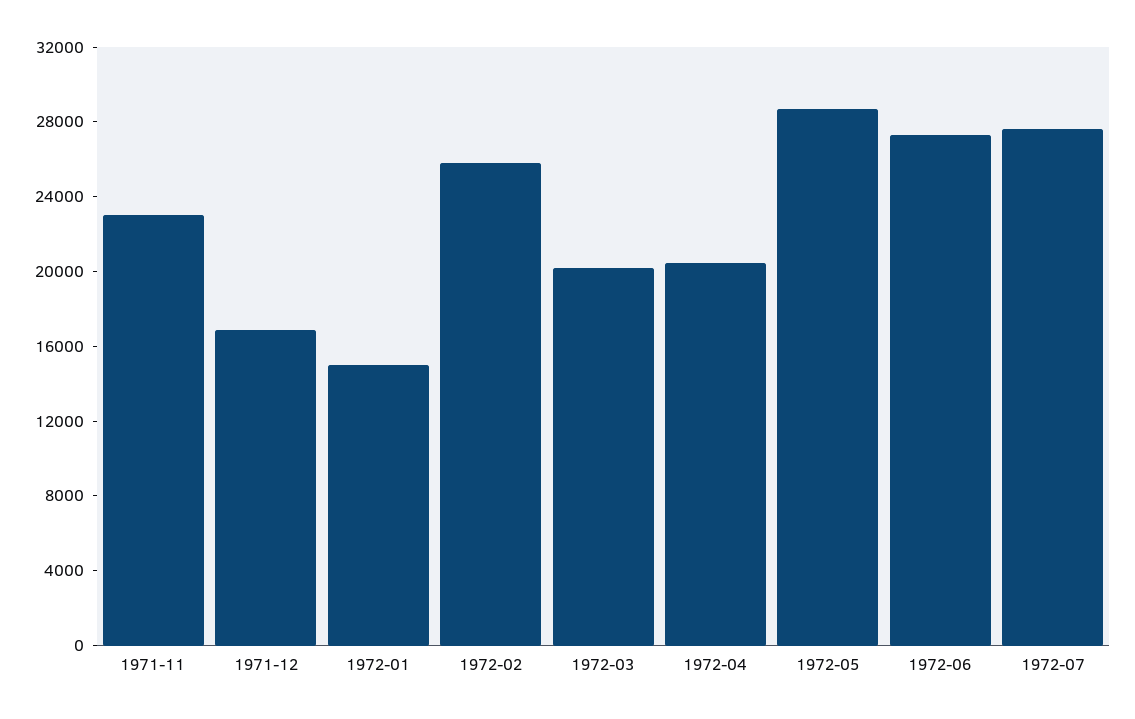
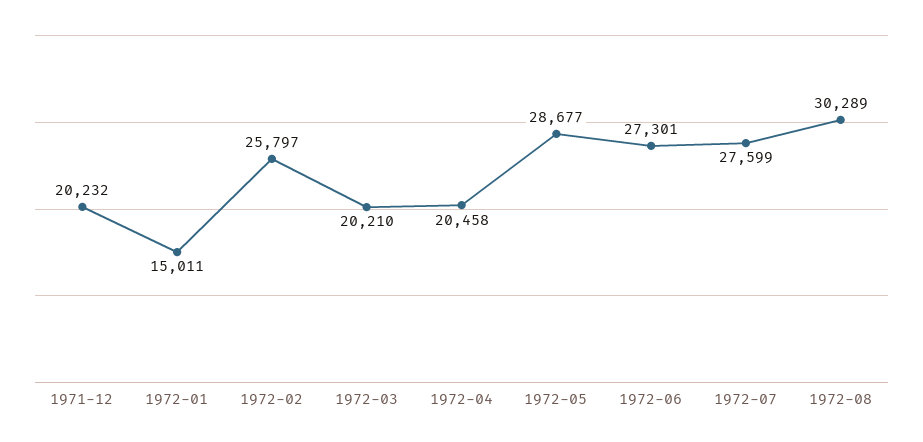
1971-11: 23000 -> none
1971-12: 17000 -> 20232
1972-08: none -> 30289

